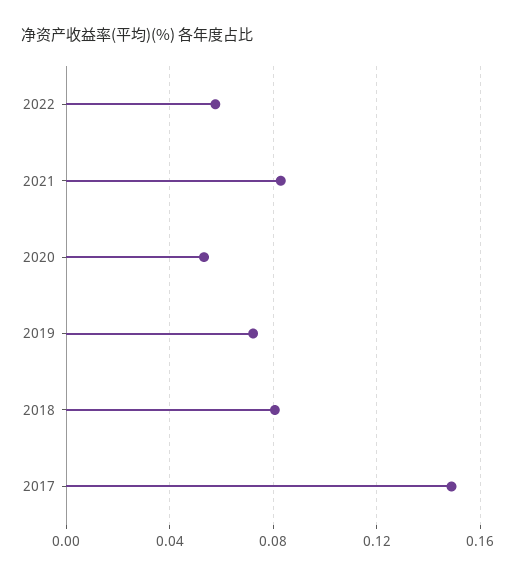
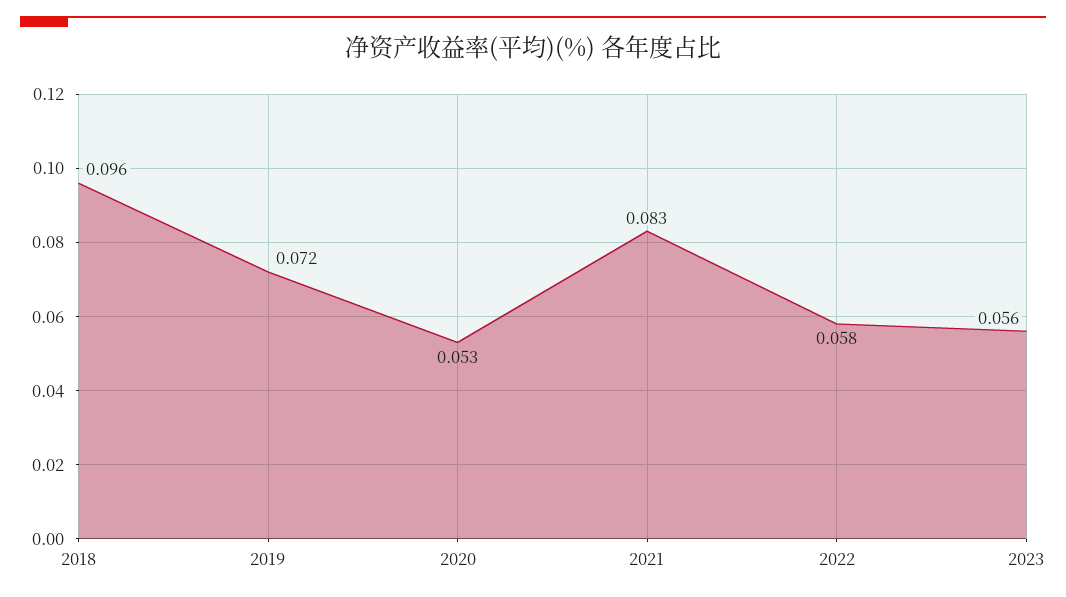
2018: 0.08 -> 0.096
2017: 0.15 -> none
2023: none -> 0.056

